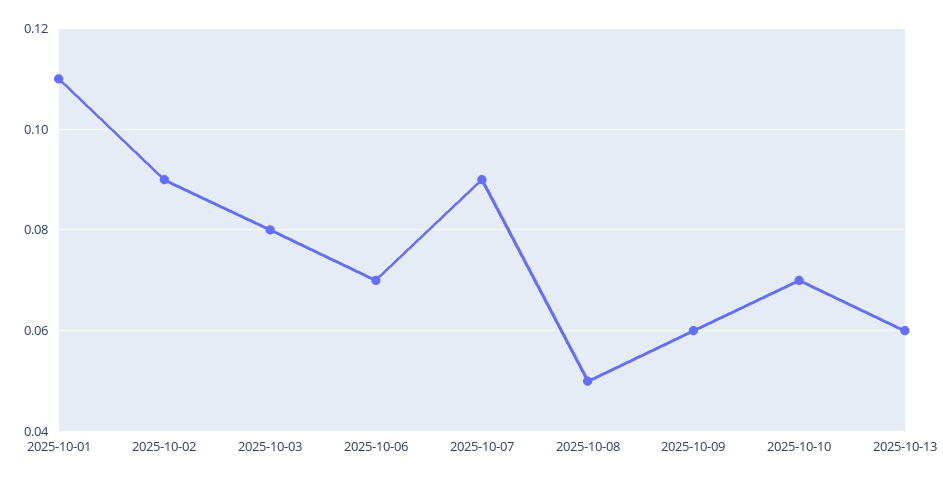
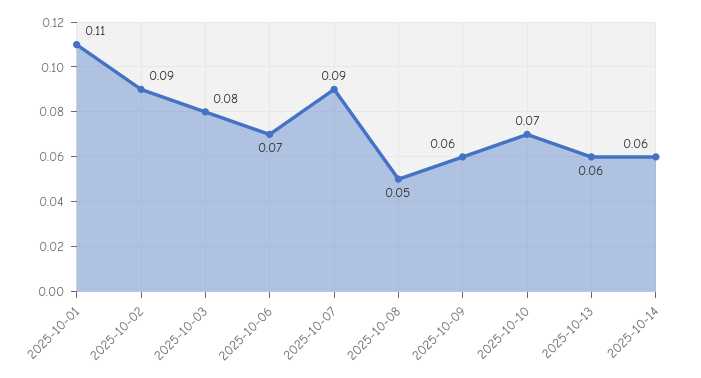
2025-10-14: none -> 0.06

